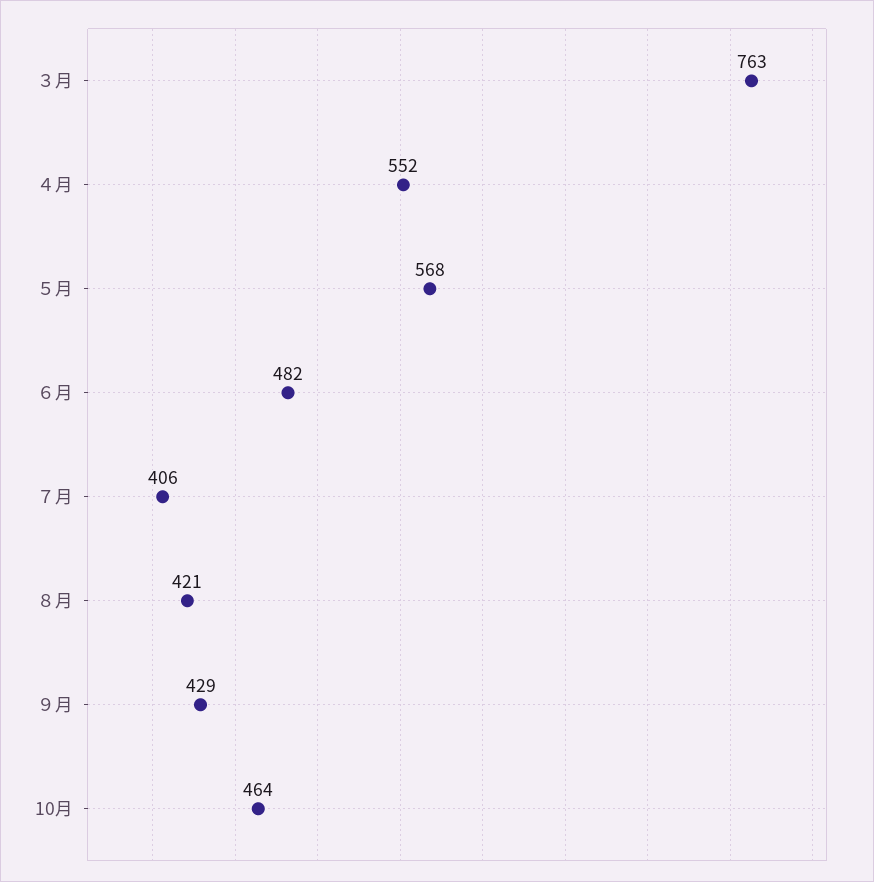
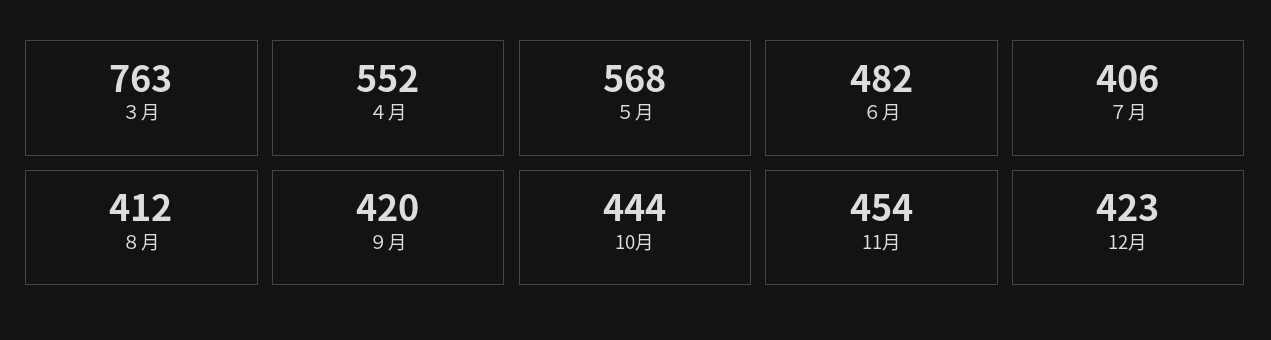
８月: 421 -> 412
９月: 429 -> 420
10月: 464 -> 444
11月: none -> 454
12月: none -> 423

